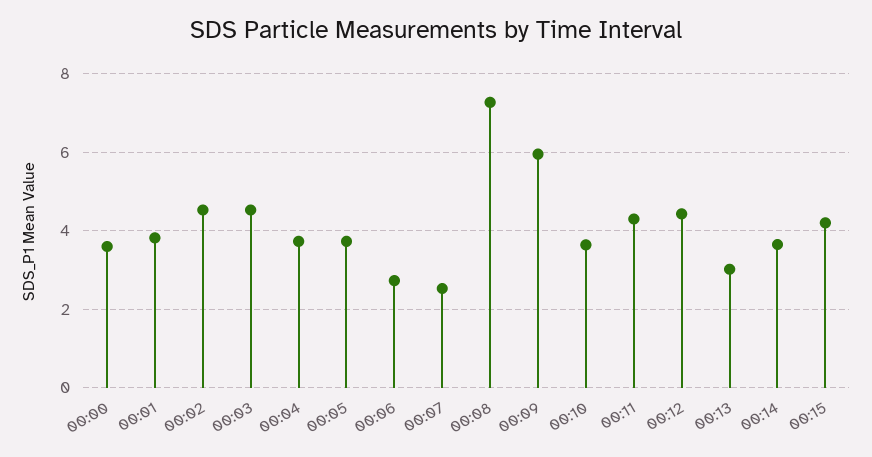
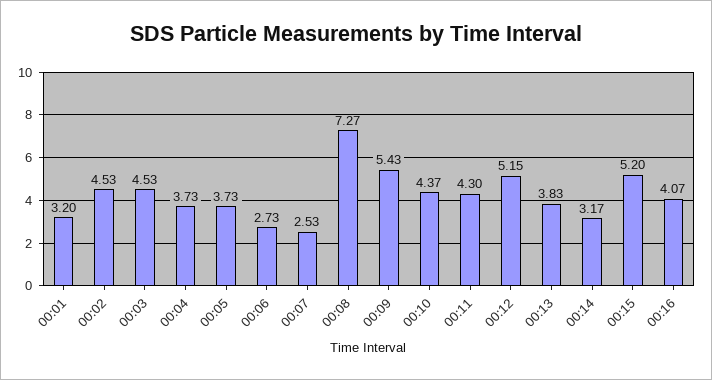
00:00: 3.6 -> none
00:01: 3.8 -> 3.2
00:09: 6 -> 5.43
00:10: 3.6 -> 4.37
00:12: 4.4 -> 5.15
00:13: 3 -> 3.83
00:14: 3.6 -> 3.17
00:15: 4.2 -> 5.2
00:16: none -> 4.07

